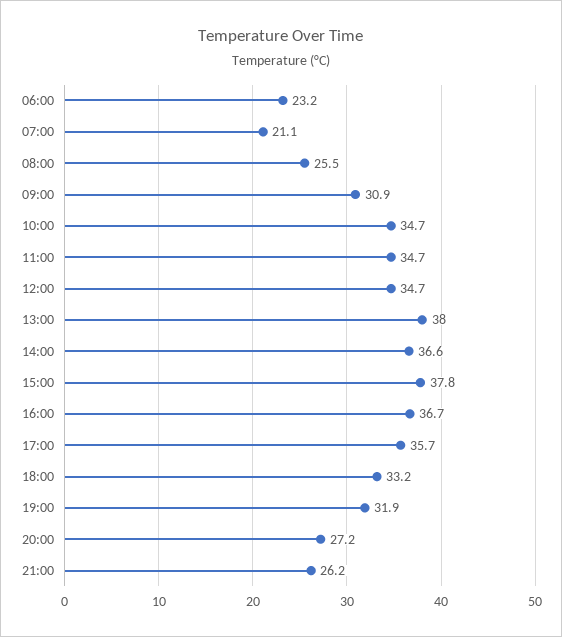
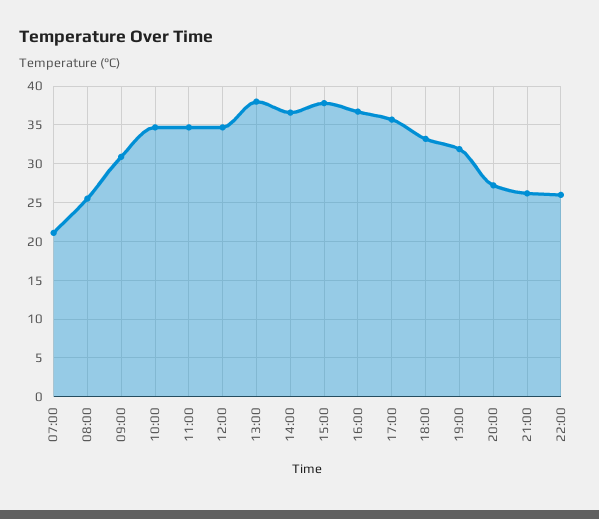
06:00: 23.2 -> none
22:00: none -> 26

